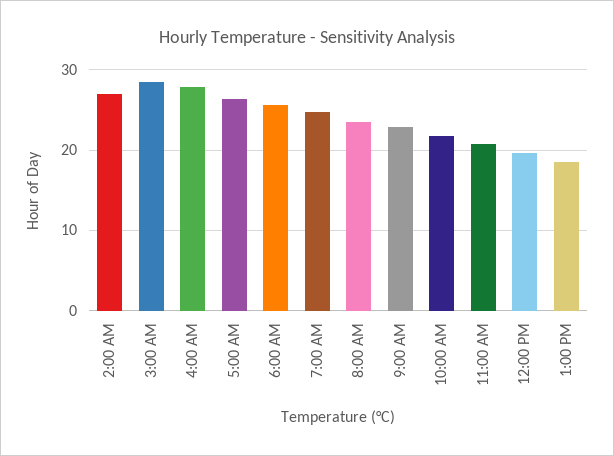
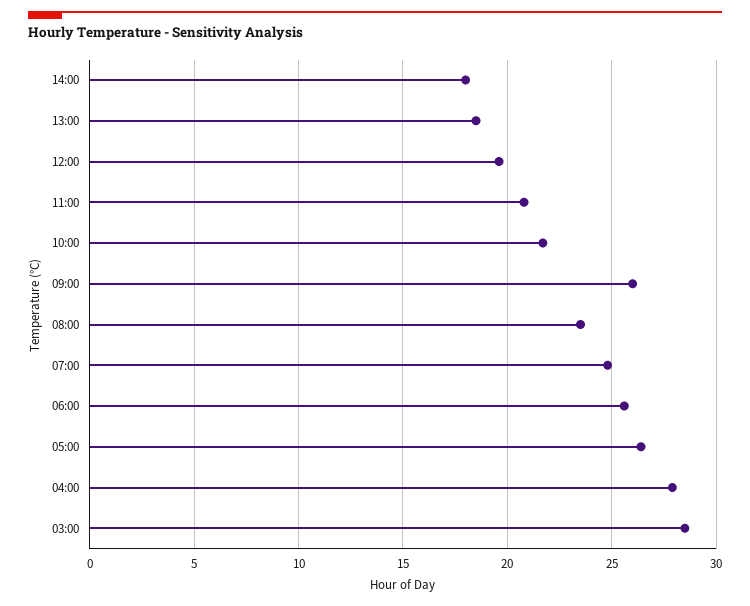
2:00 AM: 27 -> none
9:00 AM: 23 -> 26
14:00: none -> 18

